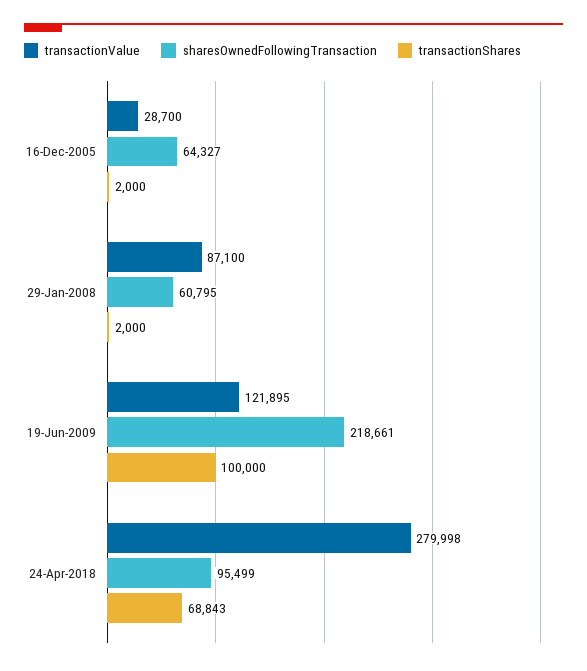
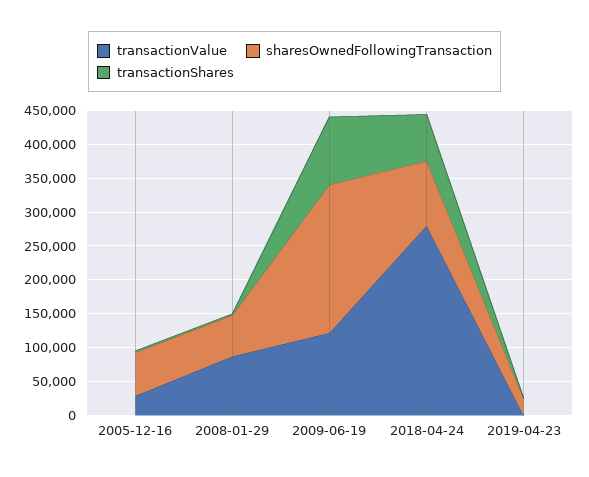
transactionValue, 2019-04-23: none -> 0
sharesOwnedFollowingTransaction, 2019-04-23: none -> 25000
transactionShares, 2019-04-23: none -> 0

